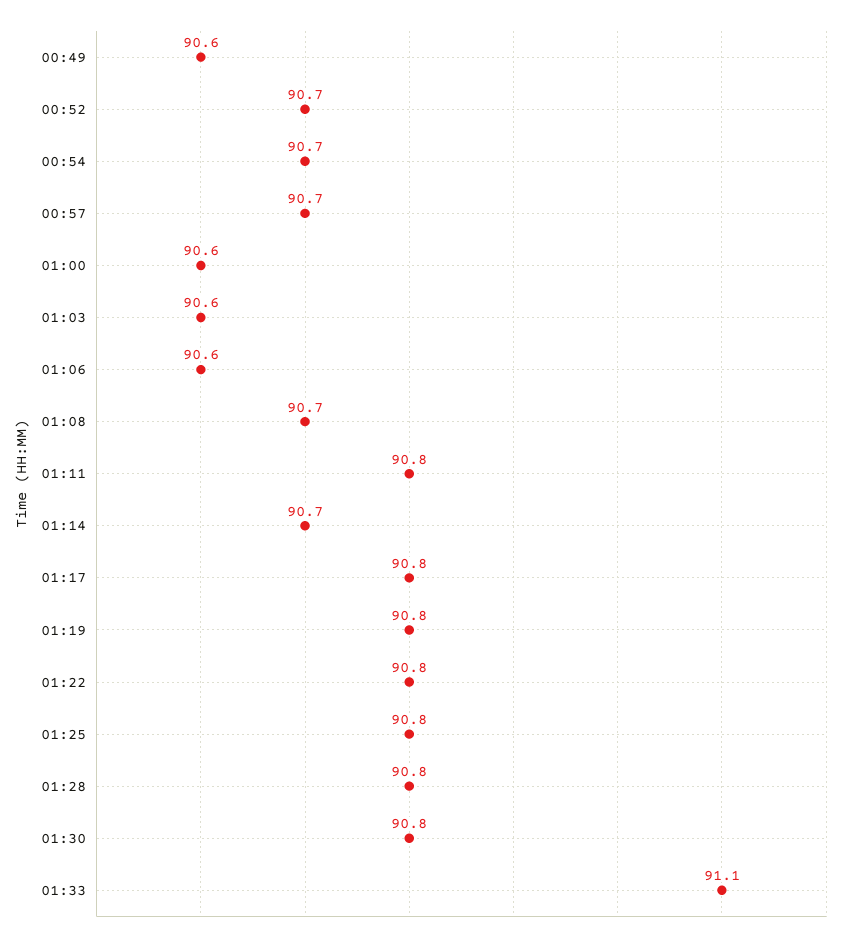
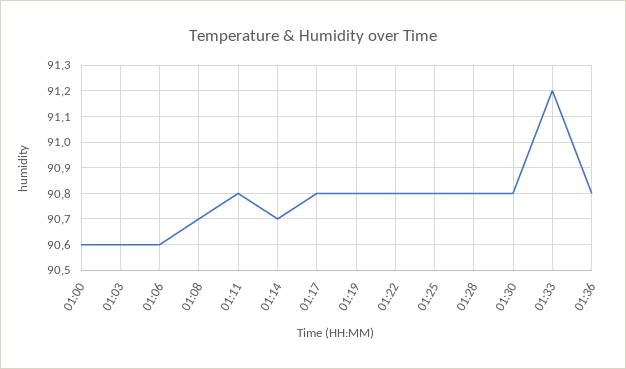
00:49: 90.6 -> none
00:52: 90.7 -> none
00:54: 90.7 -> none
00:57: 90.7 -> none
01:33: 91.1 -> 91.2
01:36: none -> 90.8

